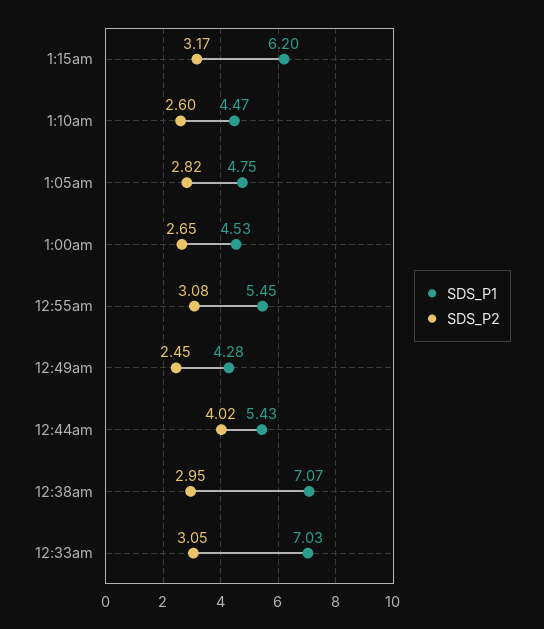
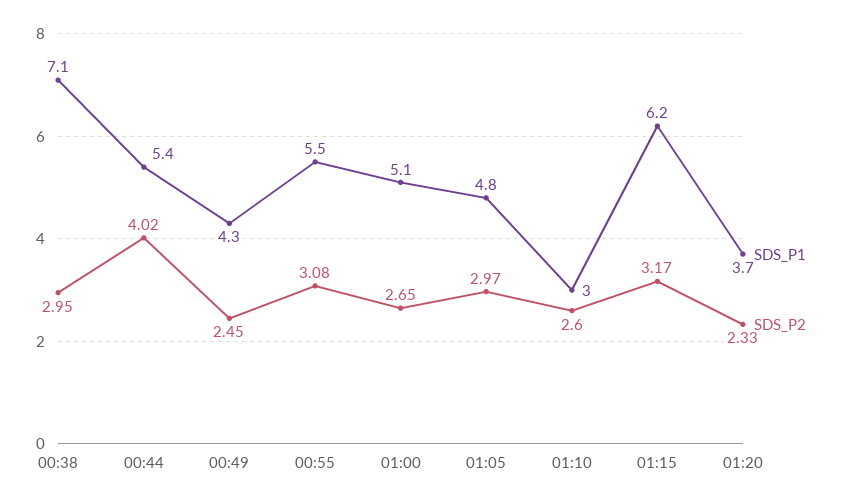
SDS_P1, 1:10am: 4.47 -> 3
SDS_P2, 1:05am: 2.82 -> 2.97
SDS_P1, 1:00am: 4.53 -> 5.1
SDS_P1, 12:33am: 7.03 -> none
SDS_P2, 12:33am: 3.05 -> none
SDS_P1, 01:20: none -> 3.7
SDS_P2, 01:20: none -> 2.33

